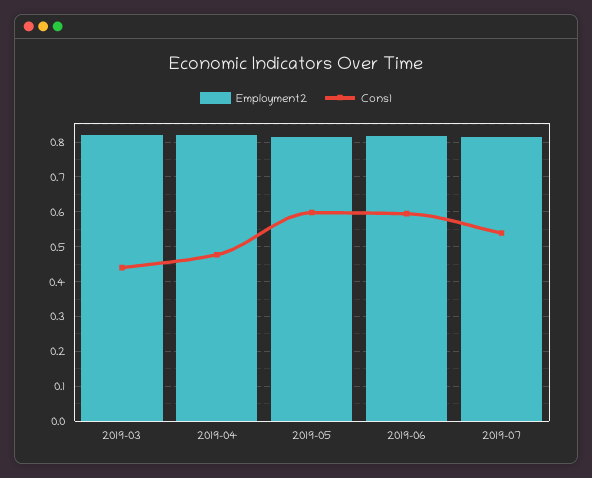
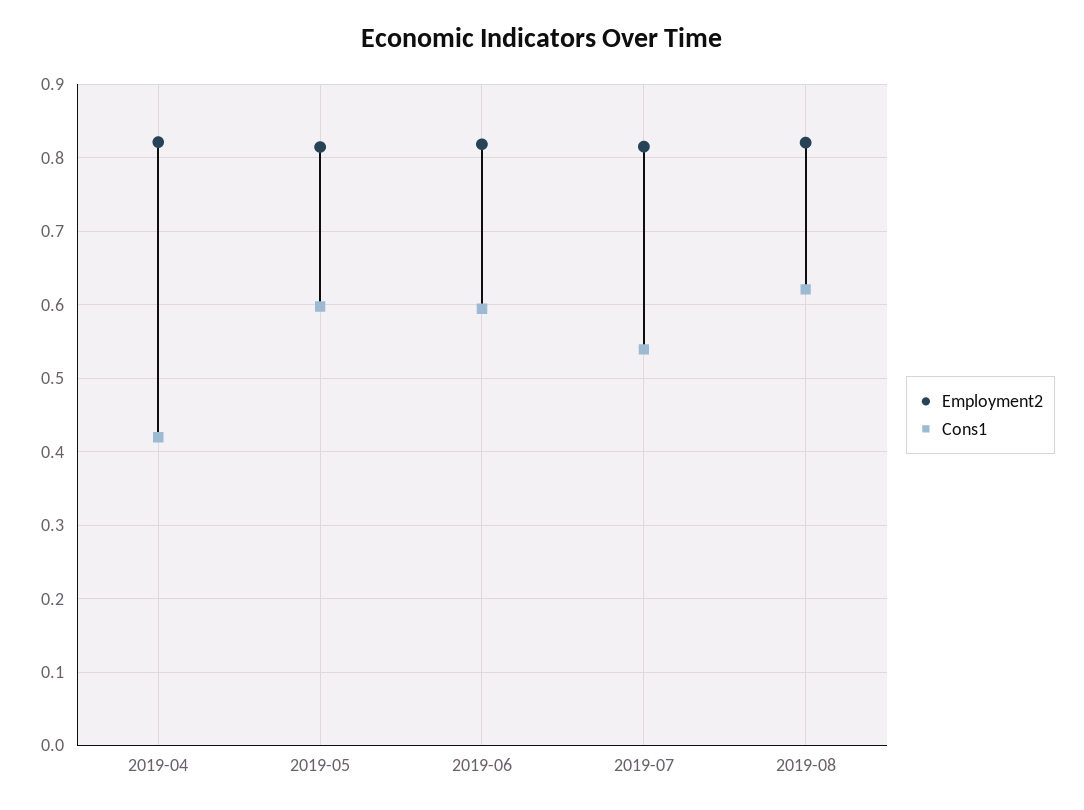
Employment2, 2019-03: 0.82 -> none
Cons1, 2019-03: 0.44 -> none
Cons1, 2019-04: 0.48 -> 0.42
Employment2, 2019-08: none -> 0.82
Cons1, 2019-08: none -> 0.62

